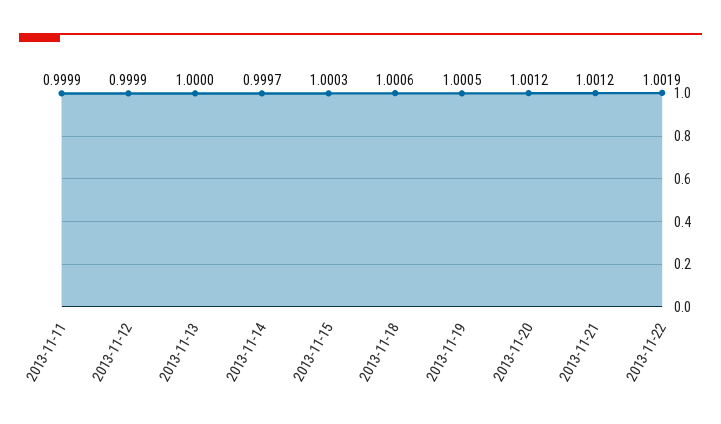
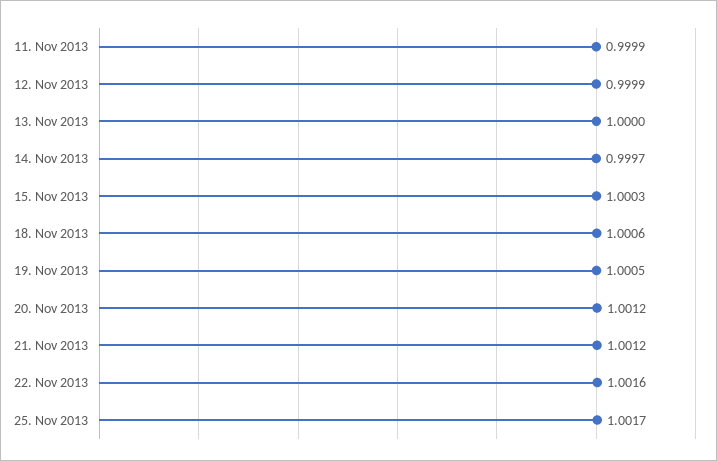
2013-11-22: 1.0019 -> 1.0016
25. Nov 2013: none -> 1.0017

